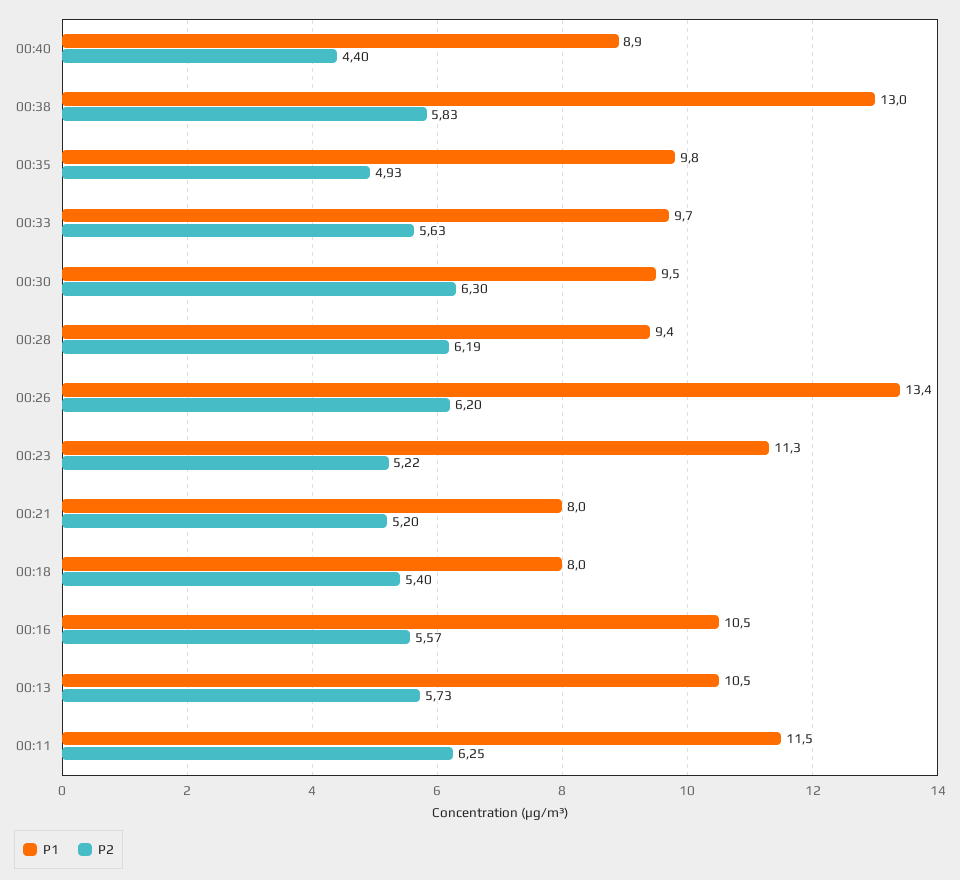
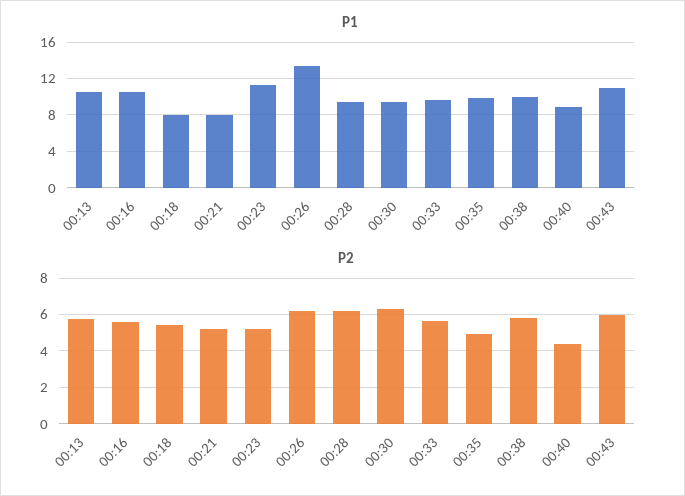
P1, 00:38: 13 -> 10
P1, 00:11: 11.5 -> none
P2, 00:11: 6.25 -> none
P1, 00:43: none -> 11
P2, 00:43: none -> 6

